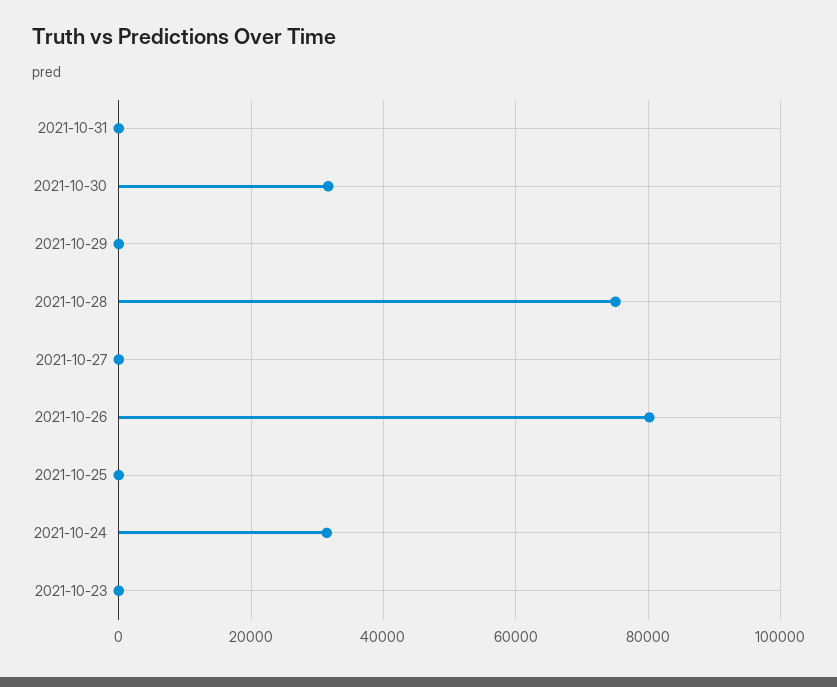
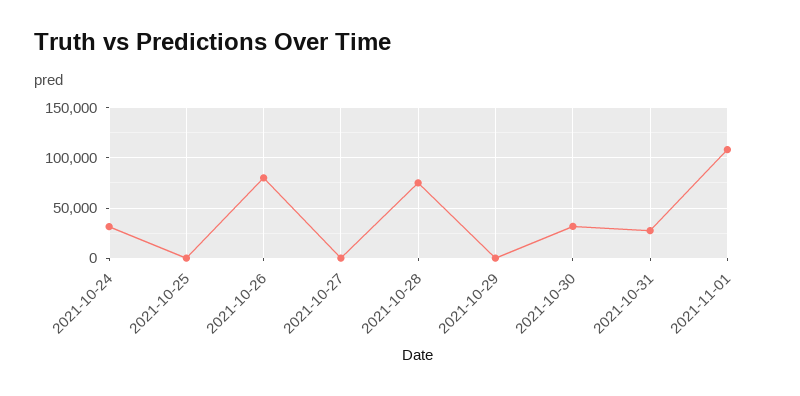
2021-10-31: 0 -> 30000
2021-10-23: 0 -> none
2021-11-01: none -> 110000

